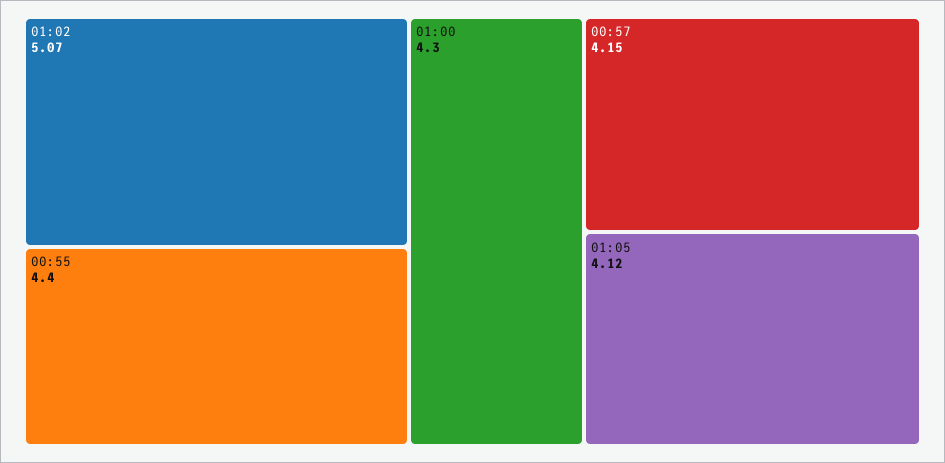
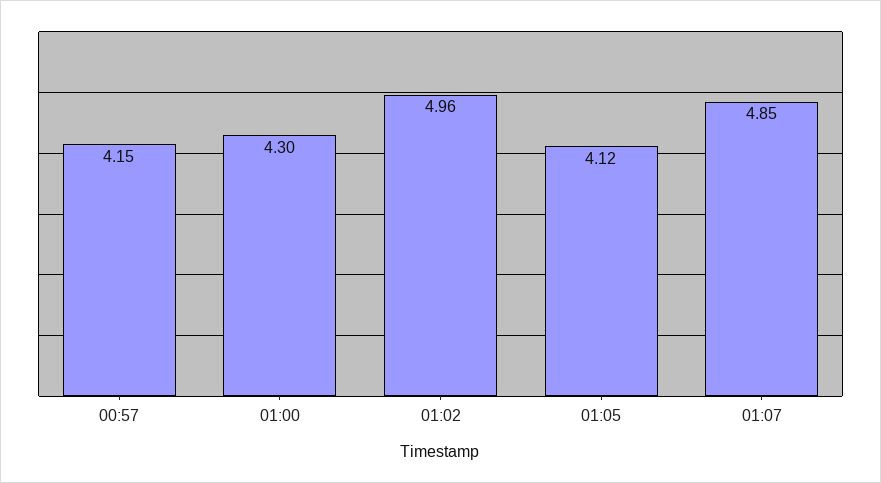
01:02: 5.07 -> 4.96
00:55: 4.4 -> none
01:07: none -> 4.85

